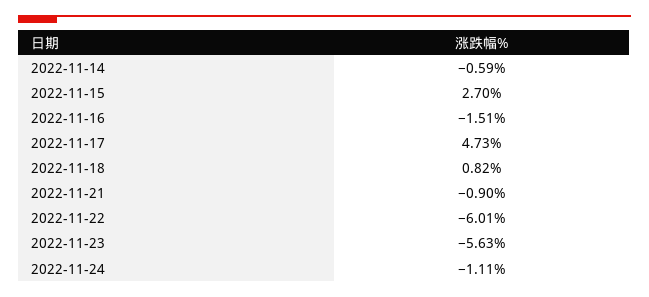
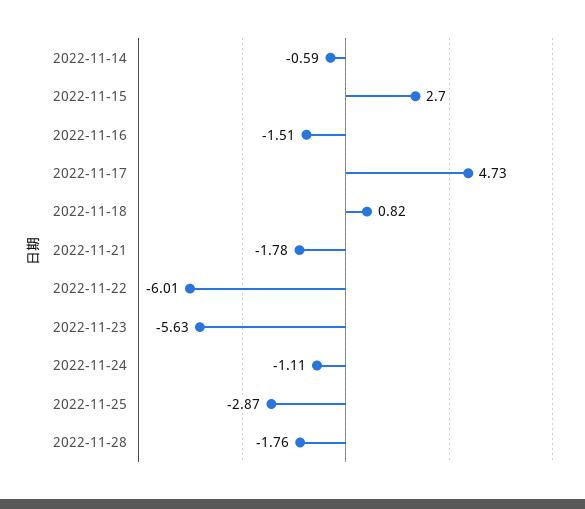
2022-11-21: -0.9 -> -1.78
2022-11-25: none -> -2.87
2022-11-28: none -> -1.76

